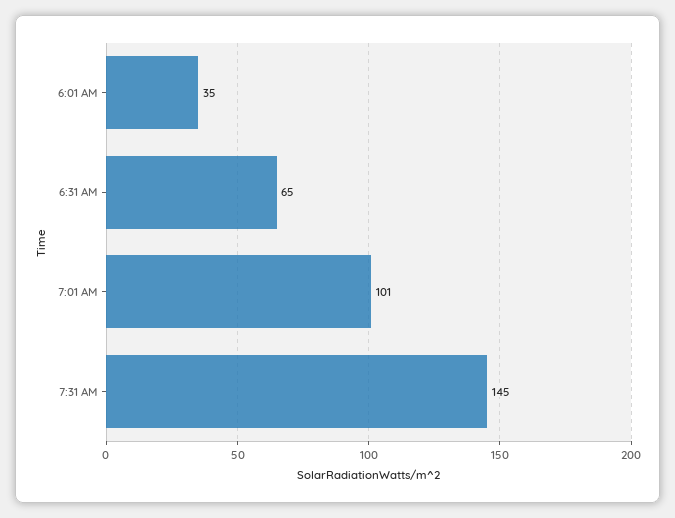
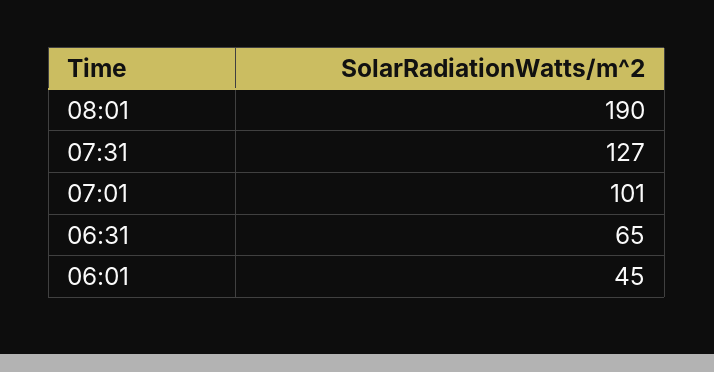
6:01 AM: 35 -> 45
7:31 AM: 145 -> 127
08:01: none -> 190

